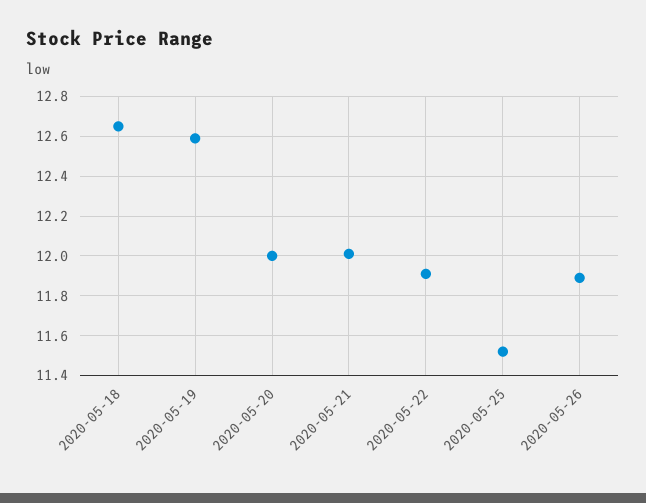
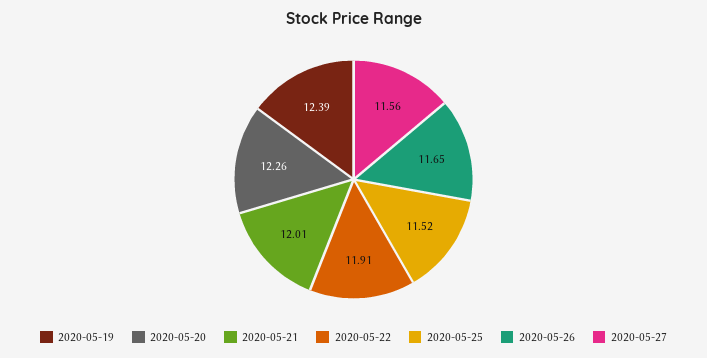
2020-05-18: 12.65 -> none
2020-05-19: 12.6 -> 12.39
2020-05-20: 12 -> 12.26
2020-05-26: 11.9 -> 11.65
2020-05-27: none -> 11.56

